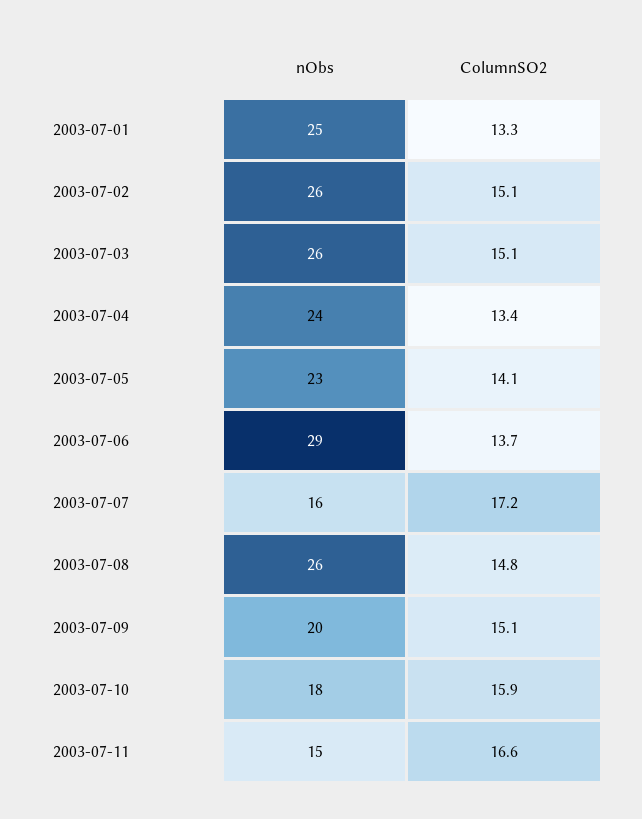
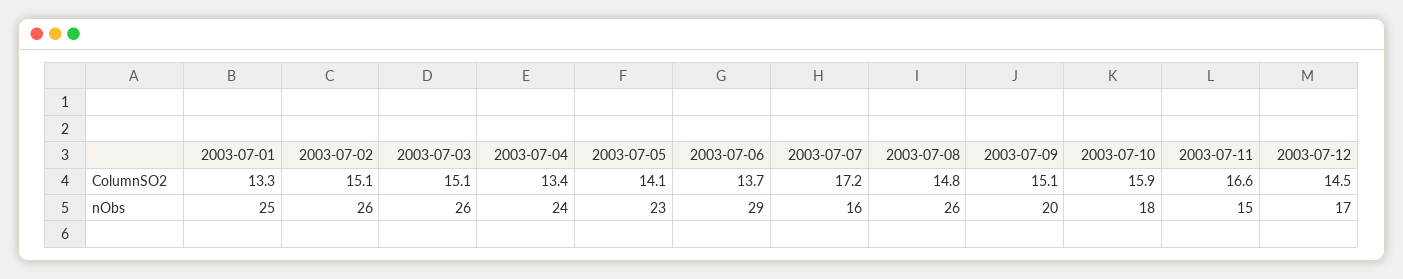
ColumnSO2, 2003-07-12: none -> 14.5
nObs, 2003-07-12: none -> 17

